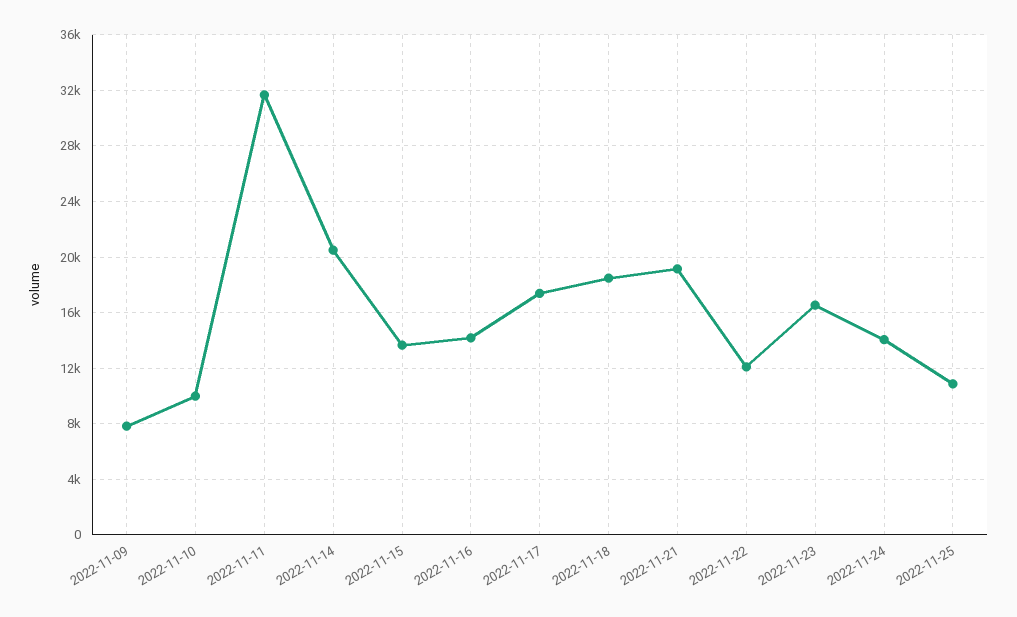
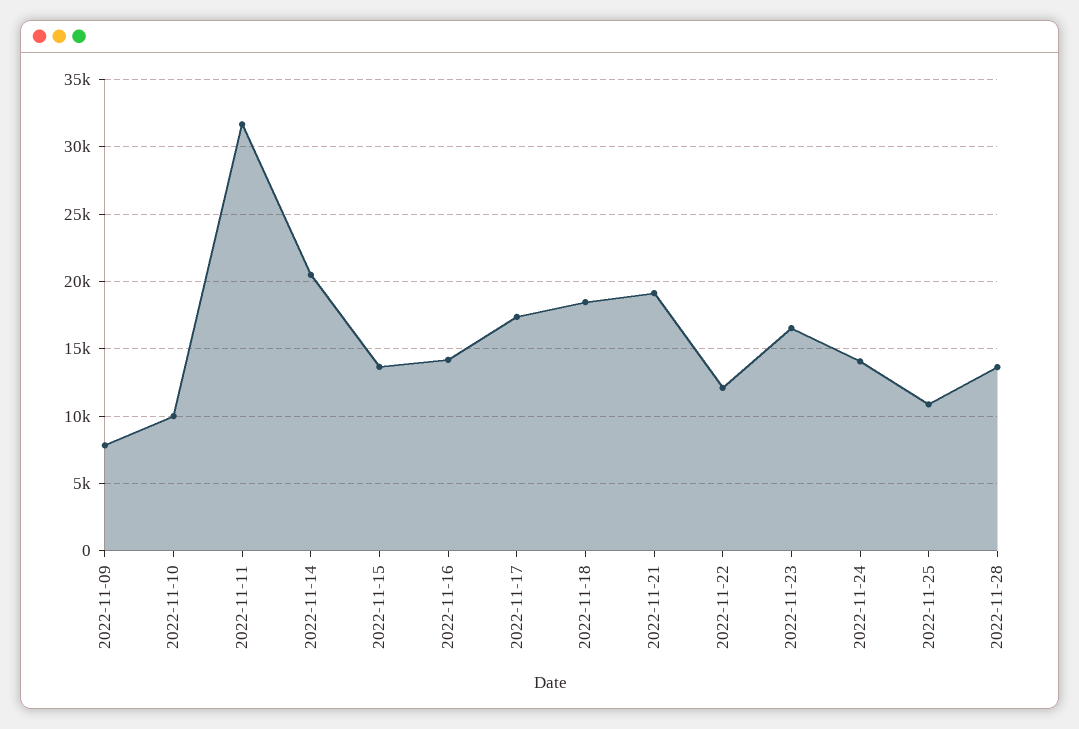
2022-11-28: none -> 13500

